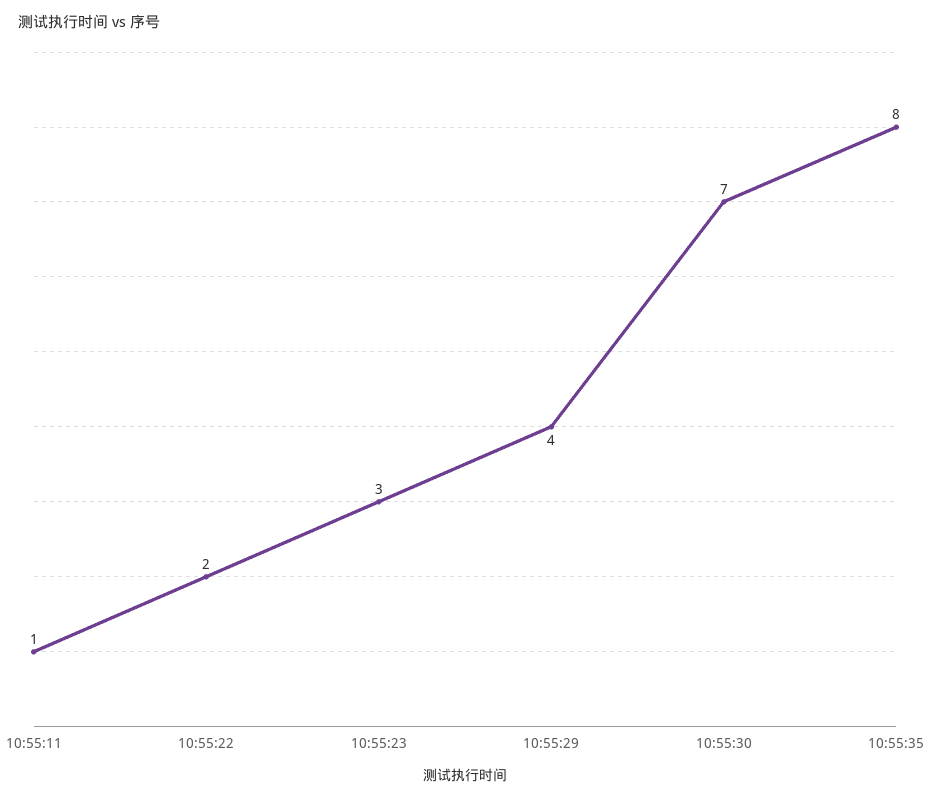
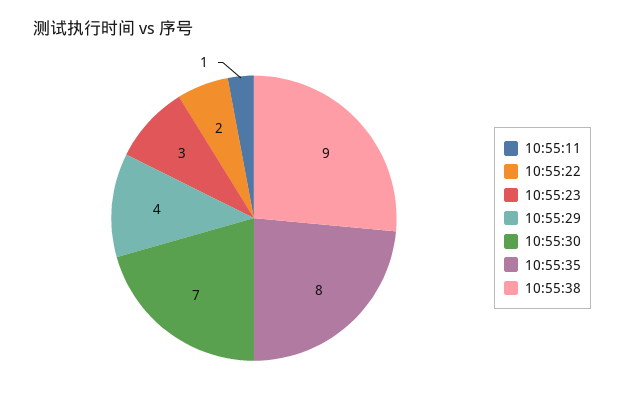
10:55:38: none -> 9

